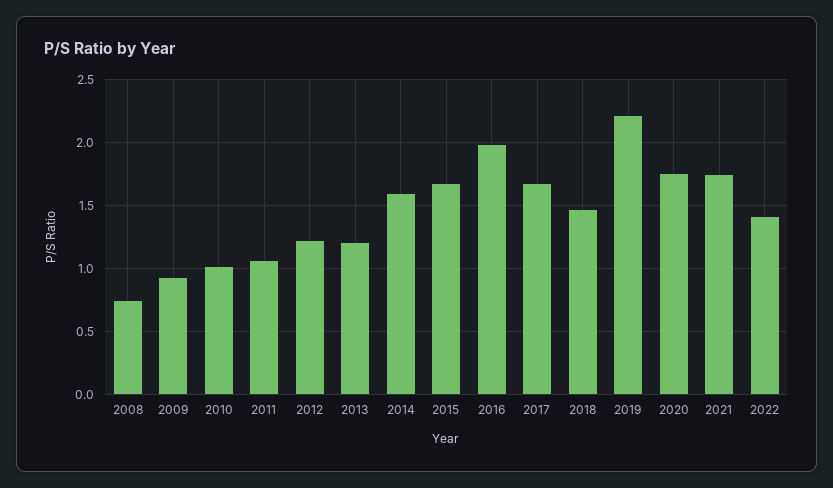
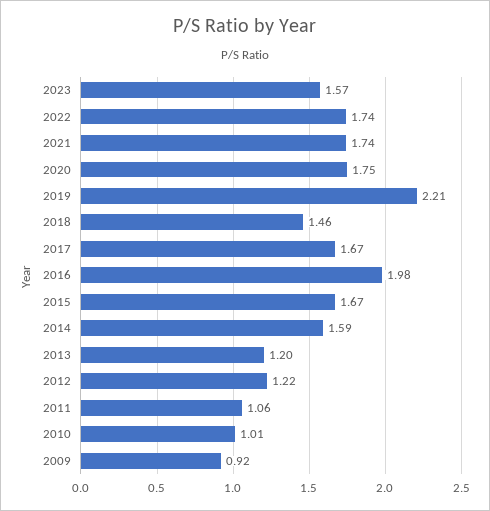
2008: 0.75 -> none
2022: 1.4 -> 1.74
2023: none -> 1.57

